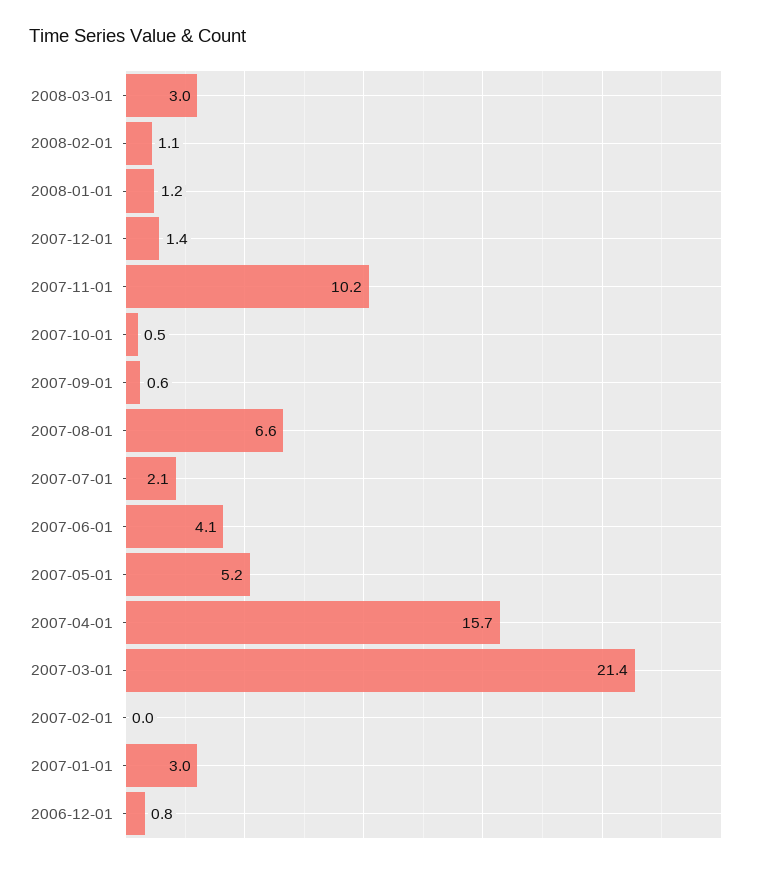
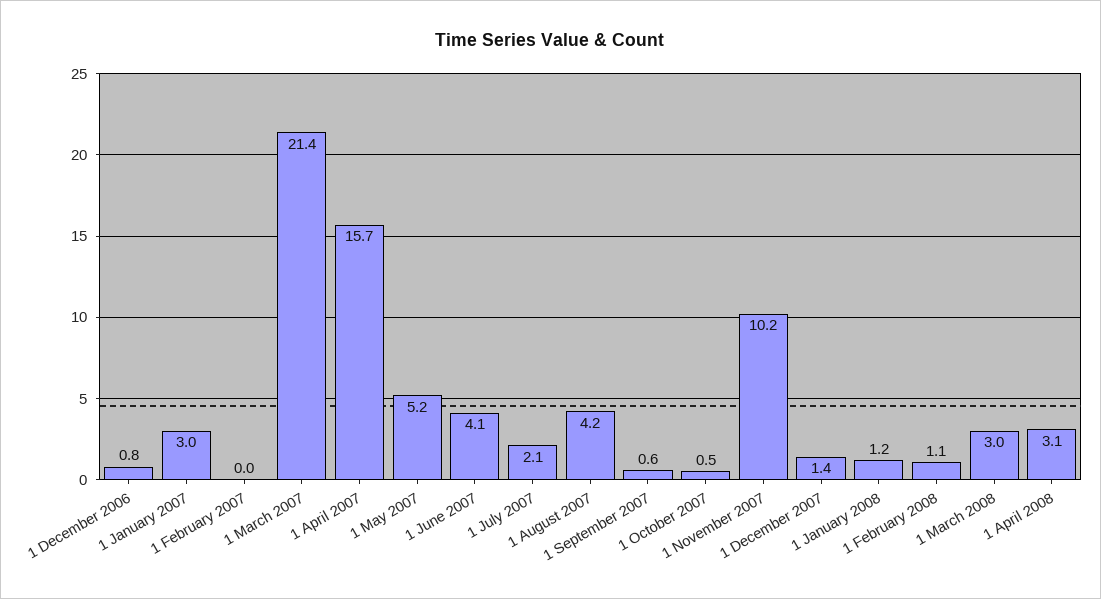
2007-08-01: 6.6 -> 4.2
1 April 2008: none -> 3.1

